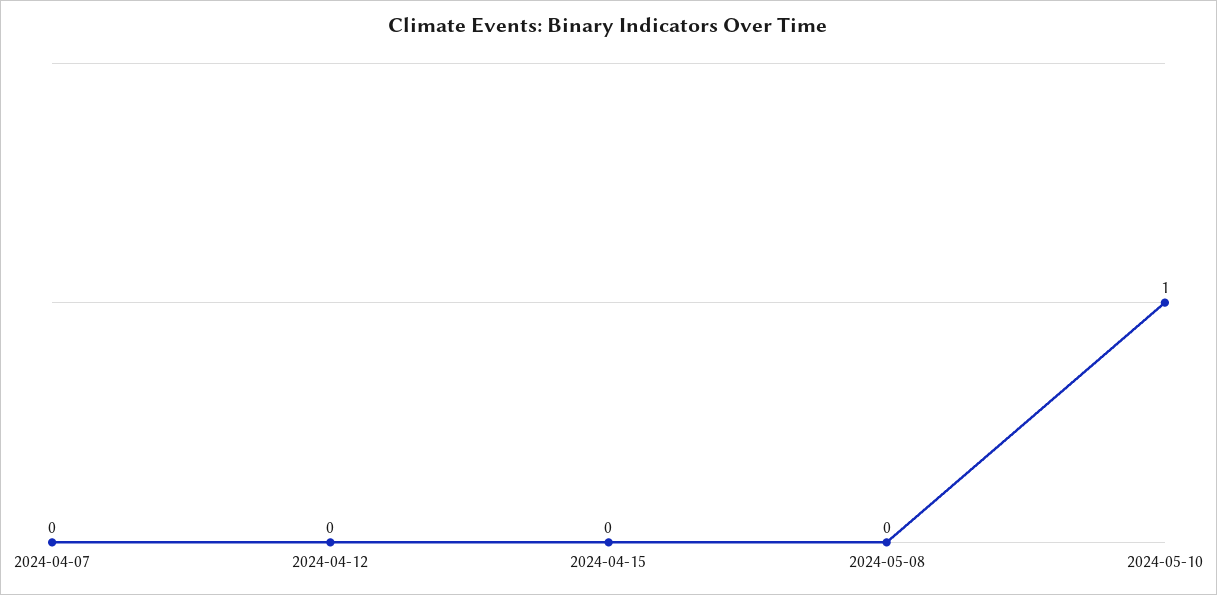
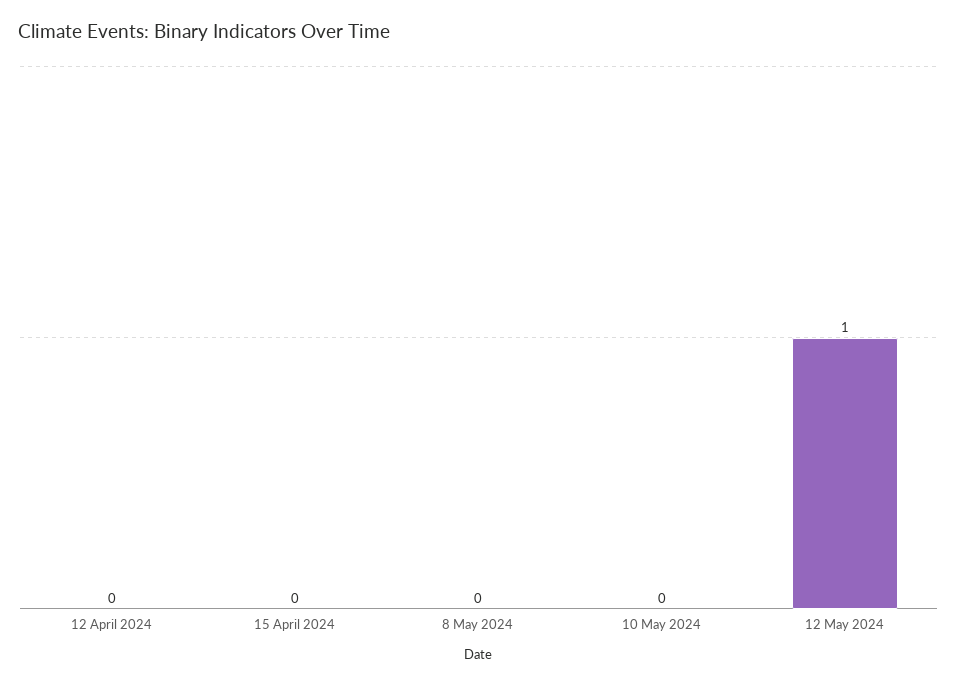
2024-04-07: 0 -> none
2024-05-10: 1 -> 0
12 May 2024: none -> 1

